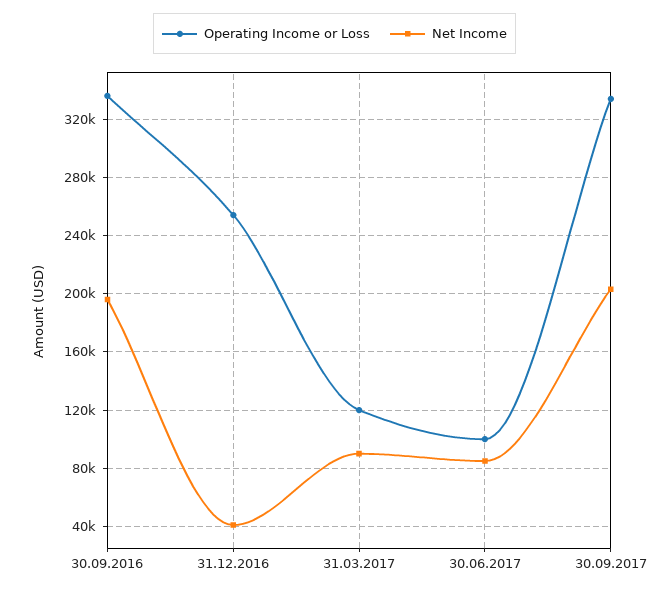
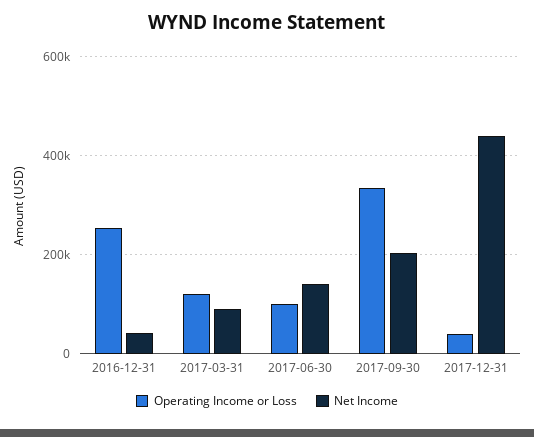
Operating Income or Loss, 30.09.2016: 335000 -> none
Net Income, 30.09.2016: 195000 -> none
Net Income, 30.06.2017: 85000 -> 140000
Operating Income or Loss, 2017-12-31: none -> 40000
Net Income, 2017-12-31: none -> 440000

